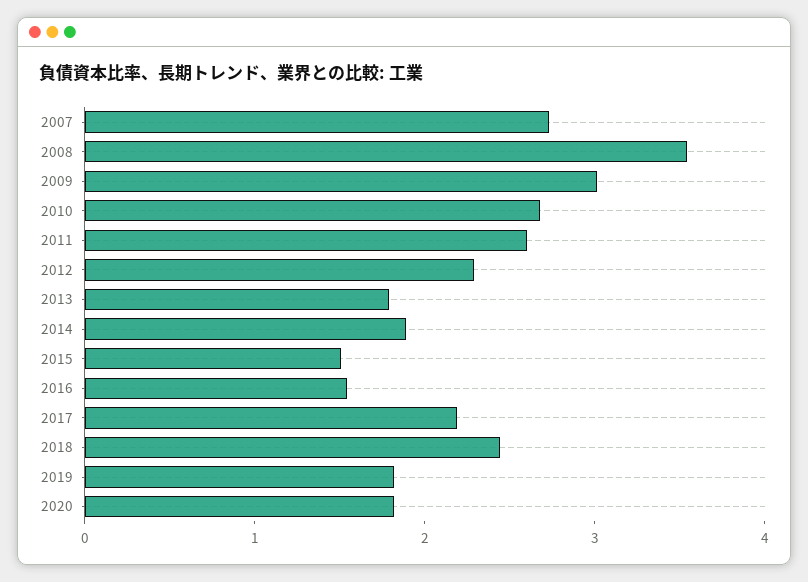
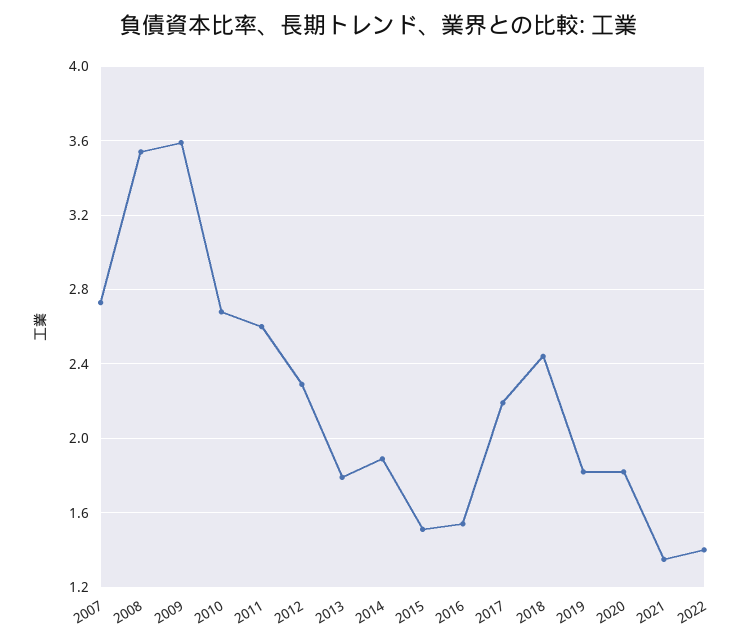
2009: 3 -> 3.6
2021: none -> 1.35
2022: none -> 1.4

